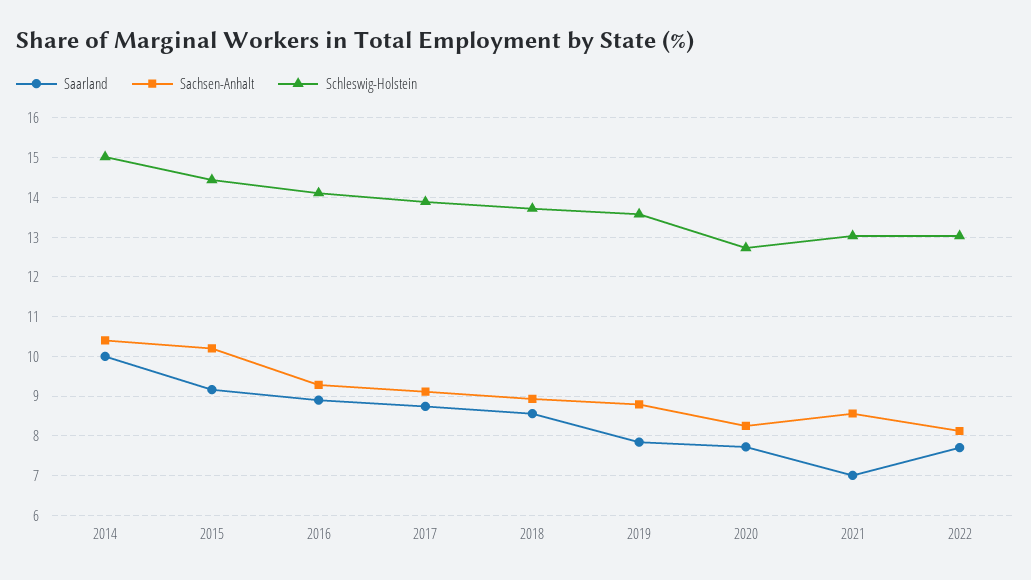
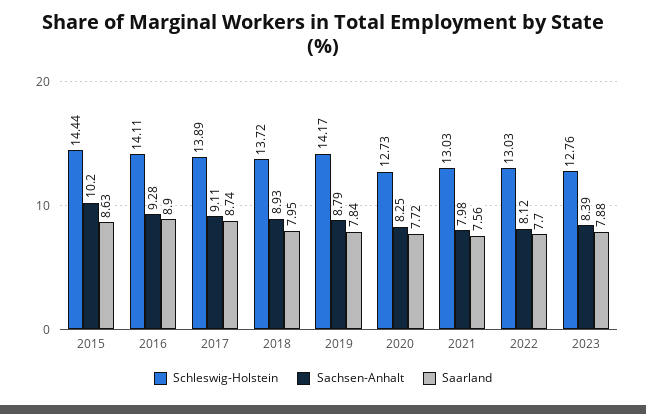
Saarland, 2014: 10 -> none
Sachsen-Anhalt, 2014: 10.4 -> none
Schleswig-Holstein, 2014: 15 -> none
Saarland, 2015: 9.2 -> 8.63
Saarland, 2018: 8.6 -> 7.95
Schleswig-Holstein, 2019: 13.6 -> 14.17
Saarland, 2021: 7 -> 7.56
Sachsen-Anhalt, 2021: 8.6 -> 7.98
Schleswig-Holstein, 2023: none -> 12.76
Sachsen-Anhalt, 2023: none -> 8.39
Saarland, 2023: none -> 7.88

